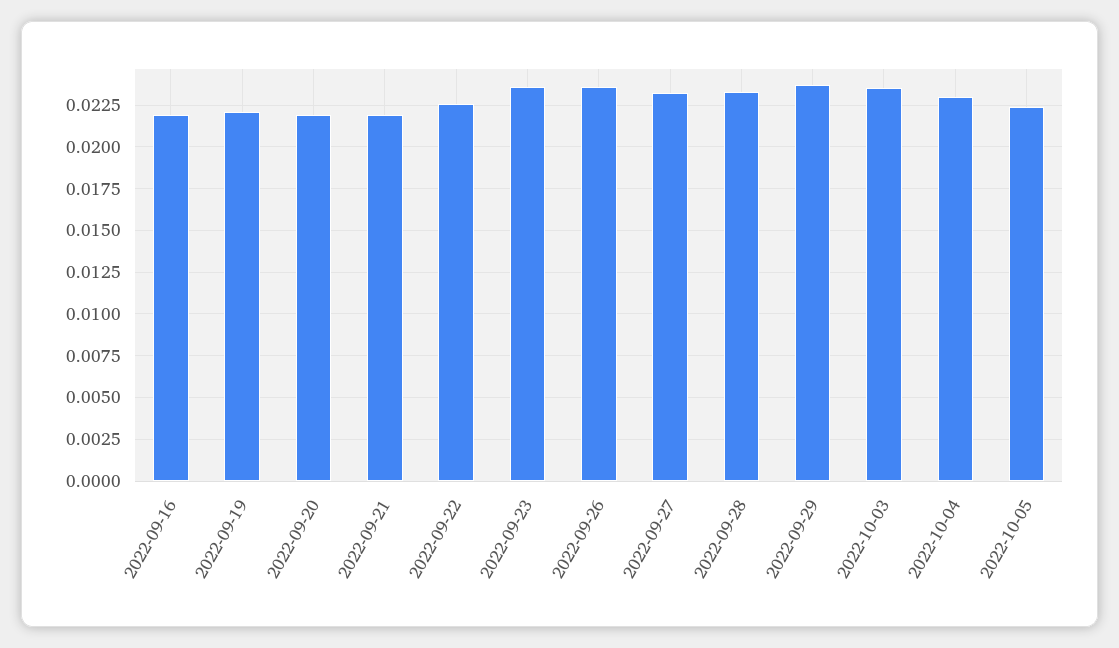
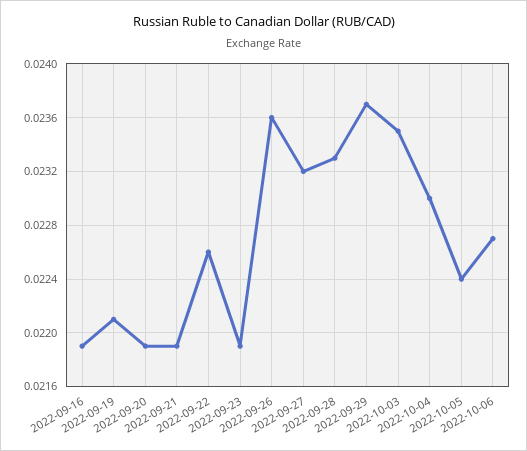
2022-09-23: 0.0235 -> 0.0219
2022-10-06: none -> 0.0227

